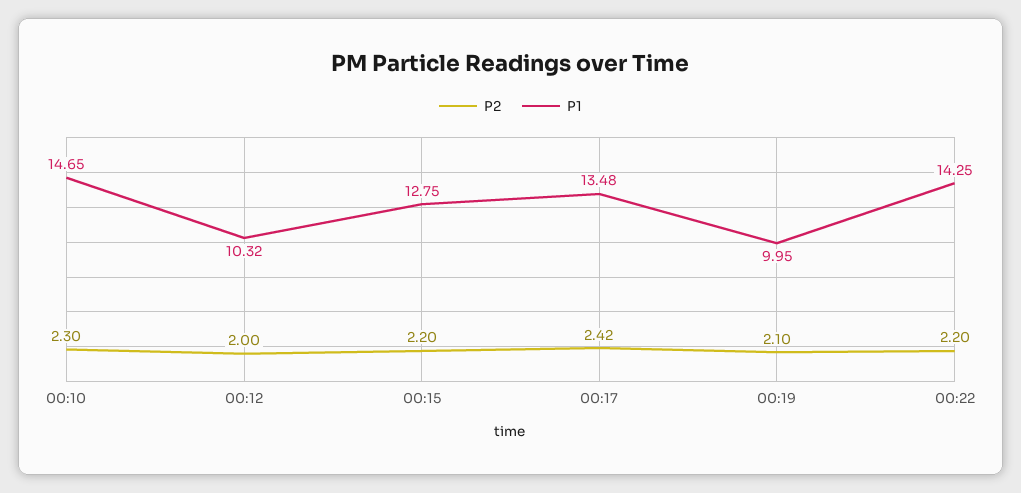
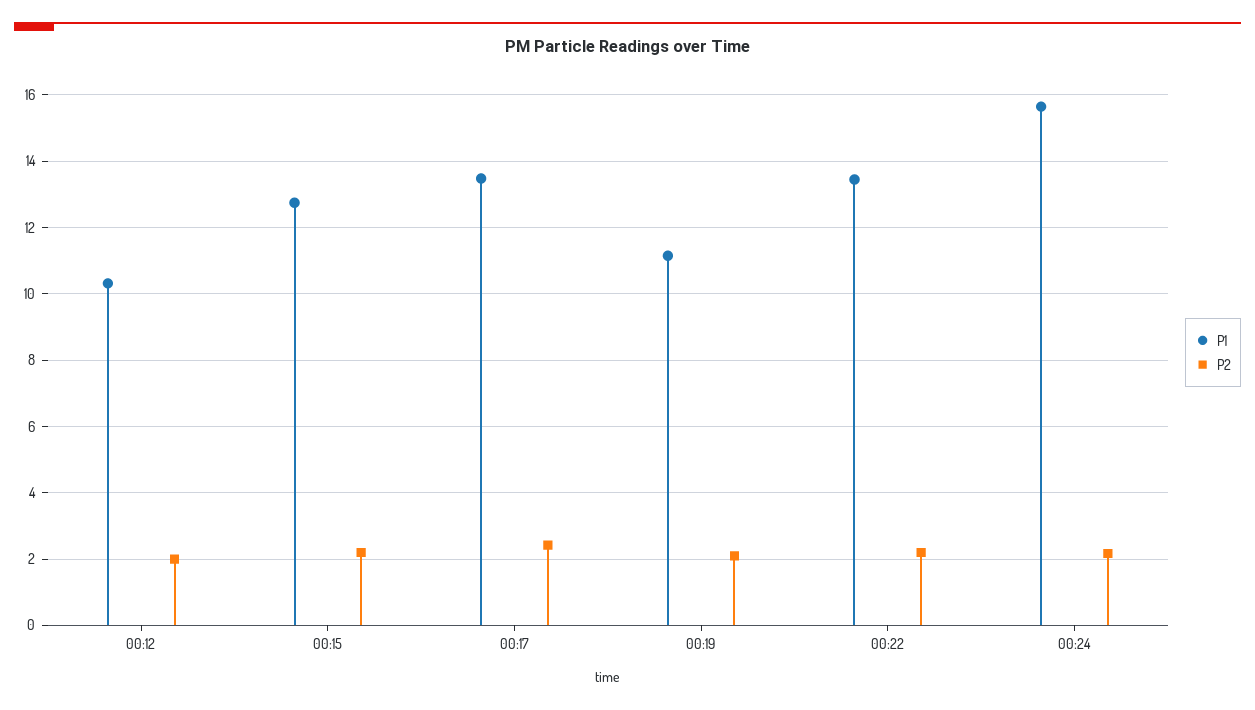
P2, 00:10: 2.3 -> none
P1, 00:10: 14.65 -> none
P1, 00:19: 9.95 -> 11.2
P1, 00:22: 14.25 -> 13.4
P1, 00:24: none -> 15.6
P2, 00:24: none -> 2.2

